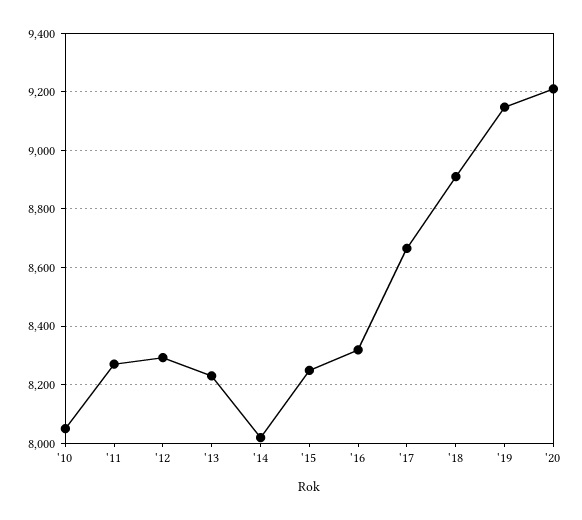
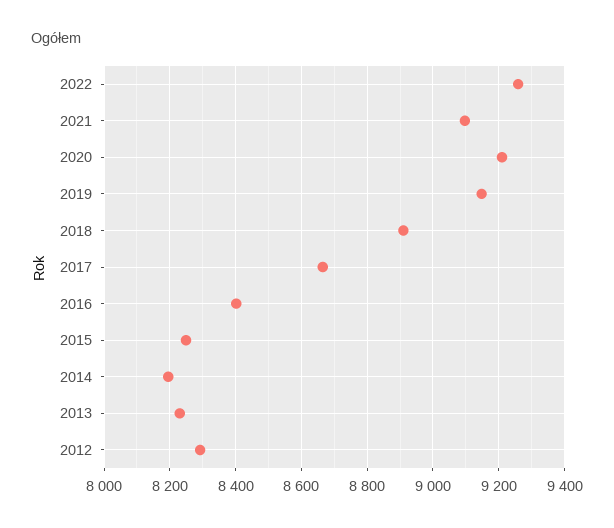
'10: 8050 -> none
'11: 8275 -> none
'14: 8025 -> 8200
'16: 8325 -> 8400
2022: none -> 9260
2021: none -> 9100

